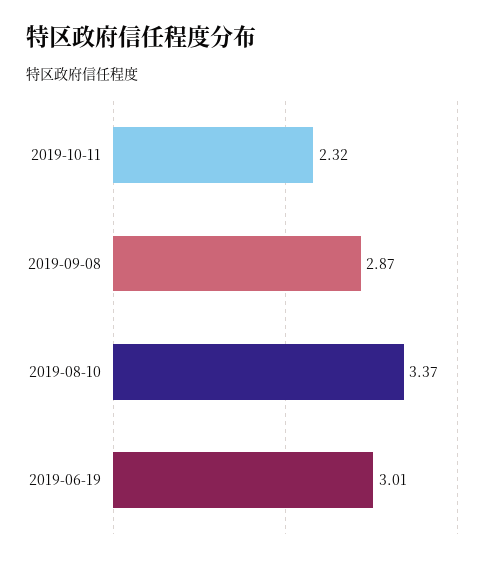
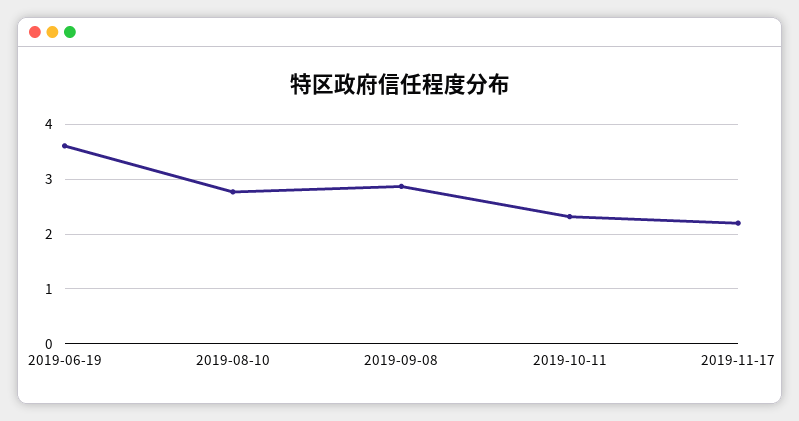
2019-08-10: 3.37 -> 2.8
2019-06-19: 3.01 -> 3.6
2019-11-17: none -> 2.2

